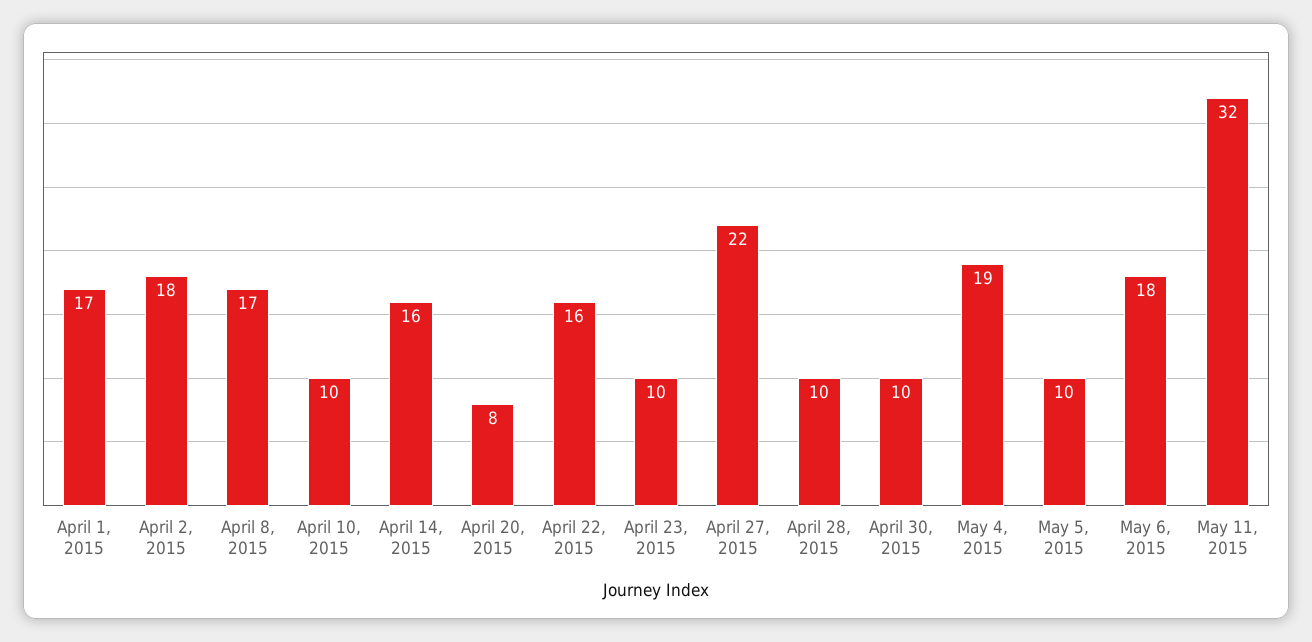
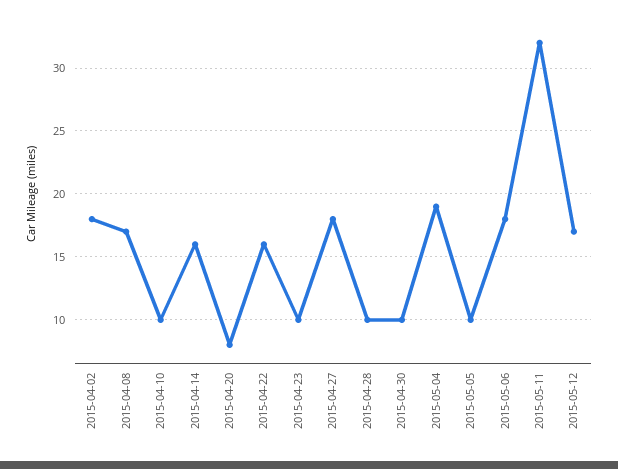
April 1, 2015: 17 -> none
April 27, 2015: 22 -> 18
2015-05-12: none -> 17

